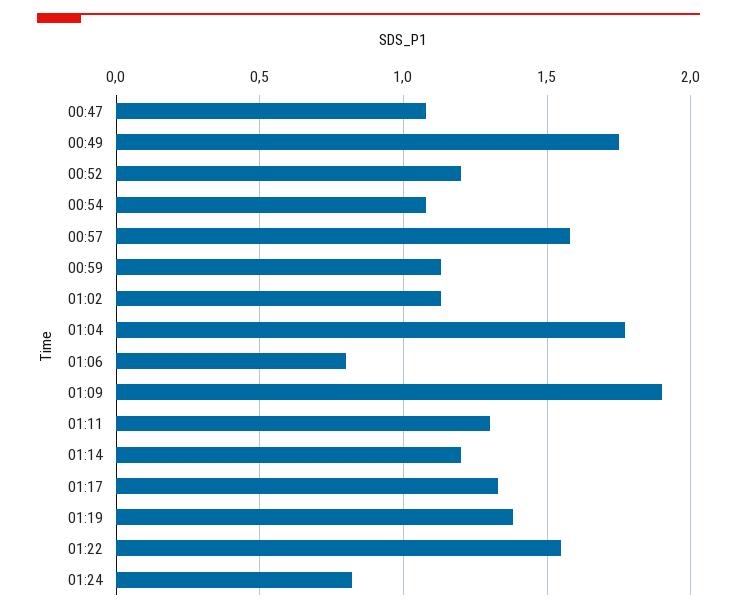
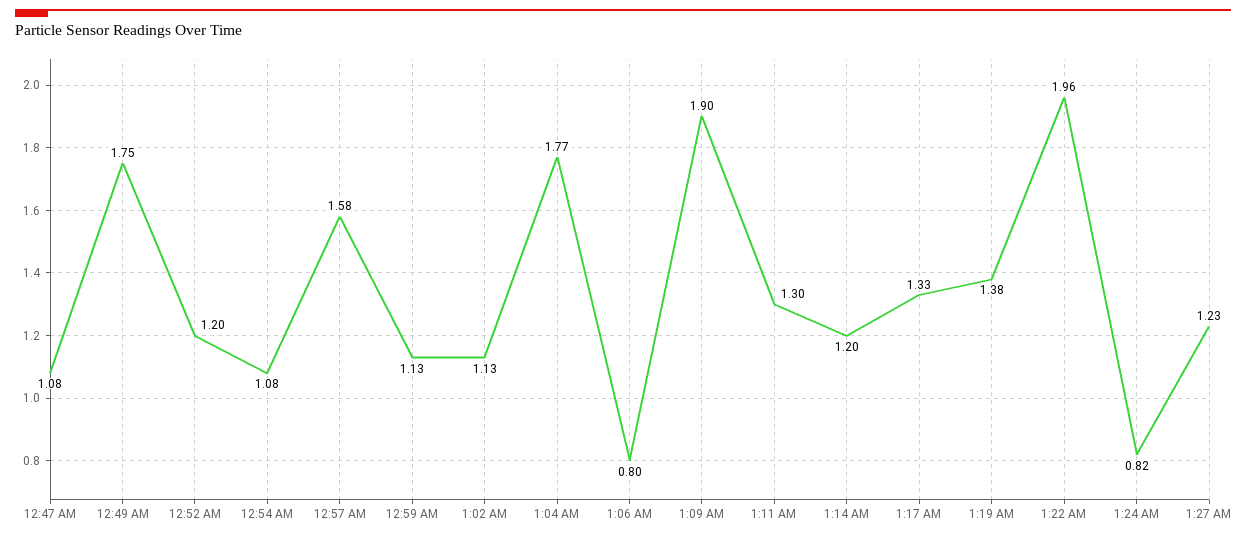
01:22: 1.55 -> 1.96
1:27 AM: none -> 1.23

